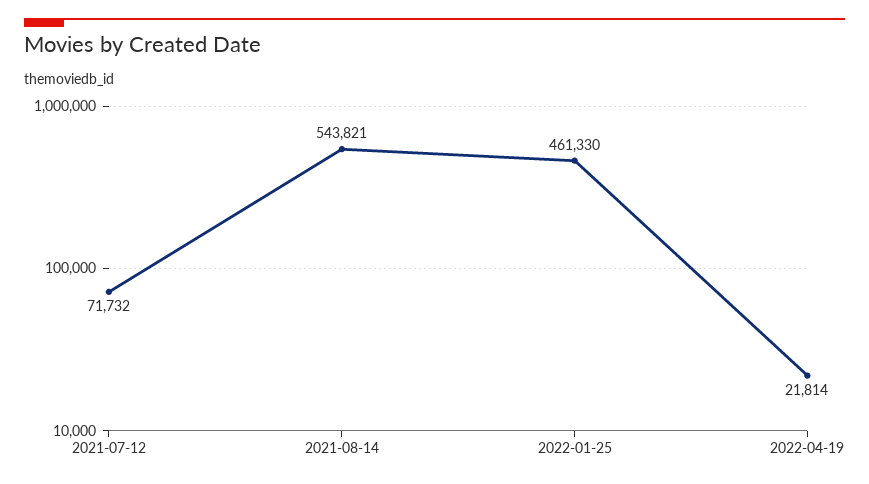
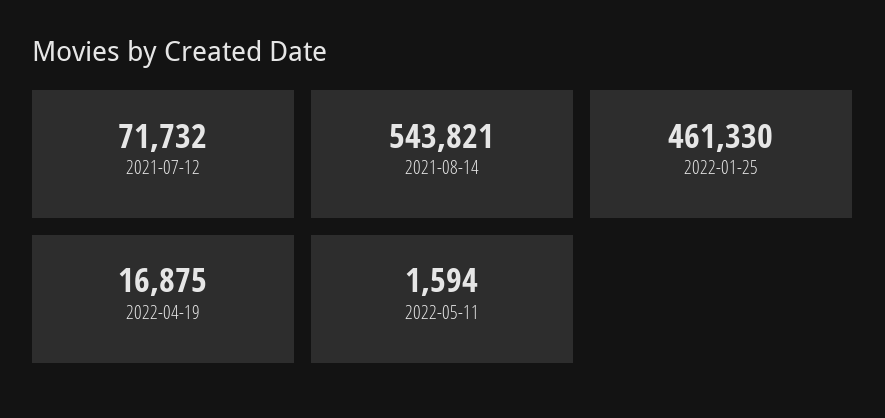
2022-04-19: 21814 -> 16875
2022-05-11: none -> 1594

